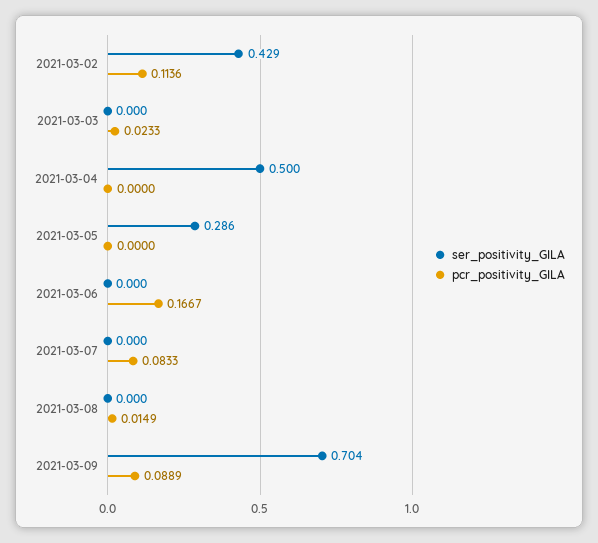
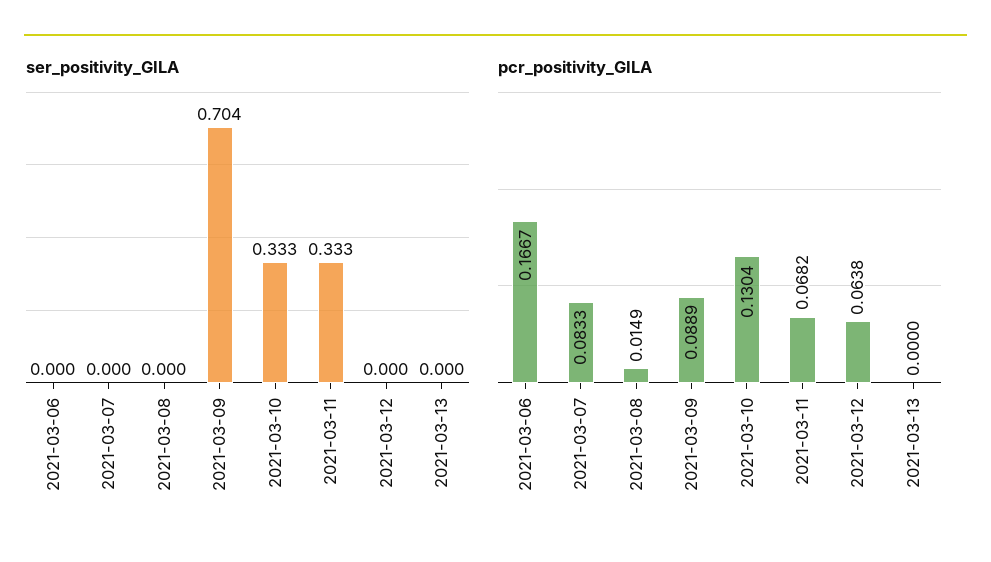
ser_positivity_GILA, 2021-03-02: 0.429 -> none
pcr_positivity_GILA, 2021-03-02: 0.1136 -> none
ser_positivity_GILA, 2021-03-03: 0 -> none
pcr_positivity_GILA, 2021-03-03: 0.0233 -> none
ser_positivity_GILA, 2021-03-04: 0.5 -> none
pcr_positivity_GILA, 2021-03-04: 0 -> none
ser_positivity_GILA, 2021-03-05: 0.286 -> none
pcr_positivity_GILA, 2021-03-05: 0 -> none
ser_positivity_GILA, 2021-03-10: none -> 0.333
ser_positivity_GILA, 2021-03-11: none -> 0.333
ser_positivity_GILA, 2021-03-12: none -> 0
ser_positivity_GILA, 2021-03-13: none -> 0
pcr_positivity_GILA, 2021-03-10: none -> 0.1304
pcr_positivity_GILA, 2021-03-11: none -> 0.0682
pcr_positivity_GILA, 2021-03-12: none -> 0.0638
pcr_positivity_GILA, 2021-03-13: none -> 0

